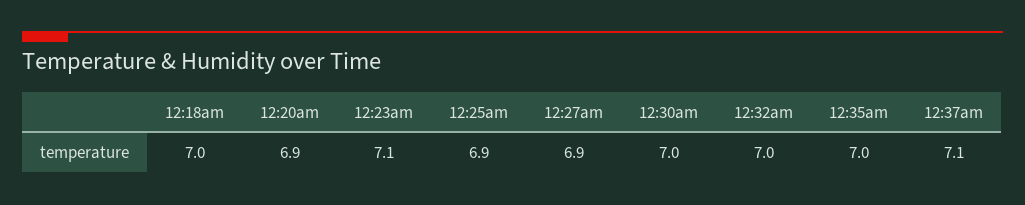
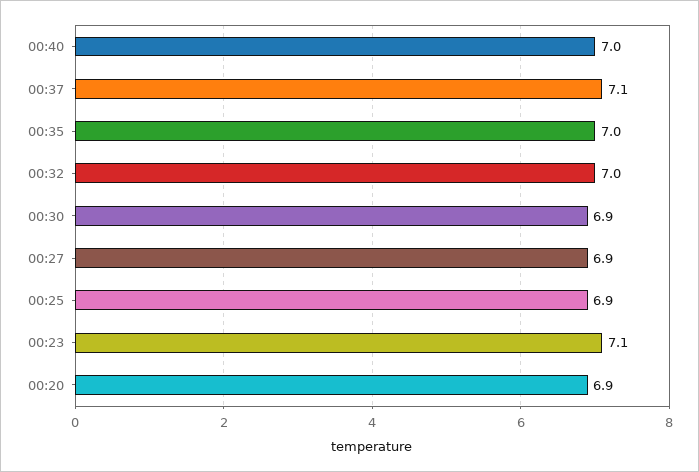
12:18am: 7 -> none
12:30am: 7 -> 6.9
00:40: none -> 7

